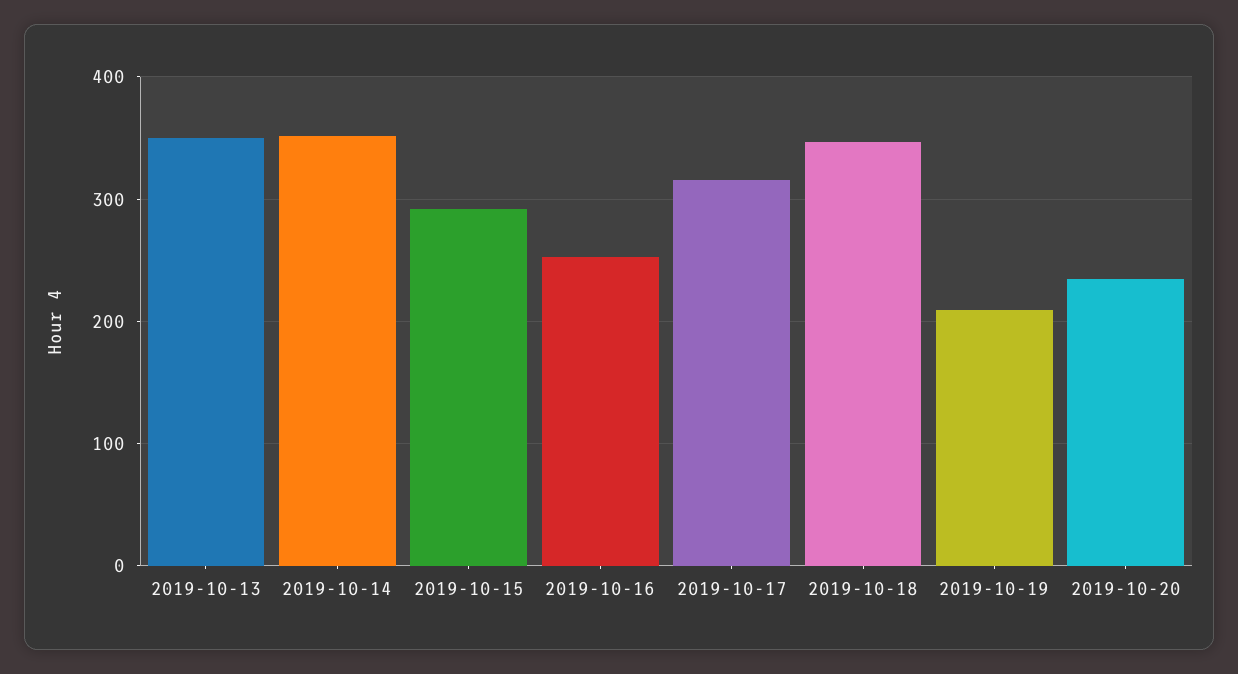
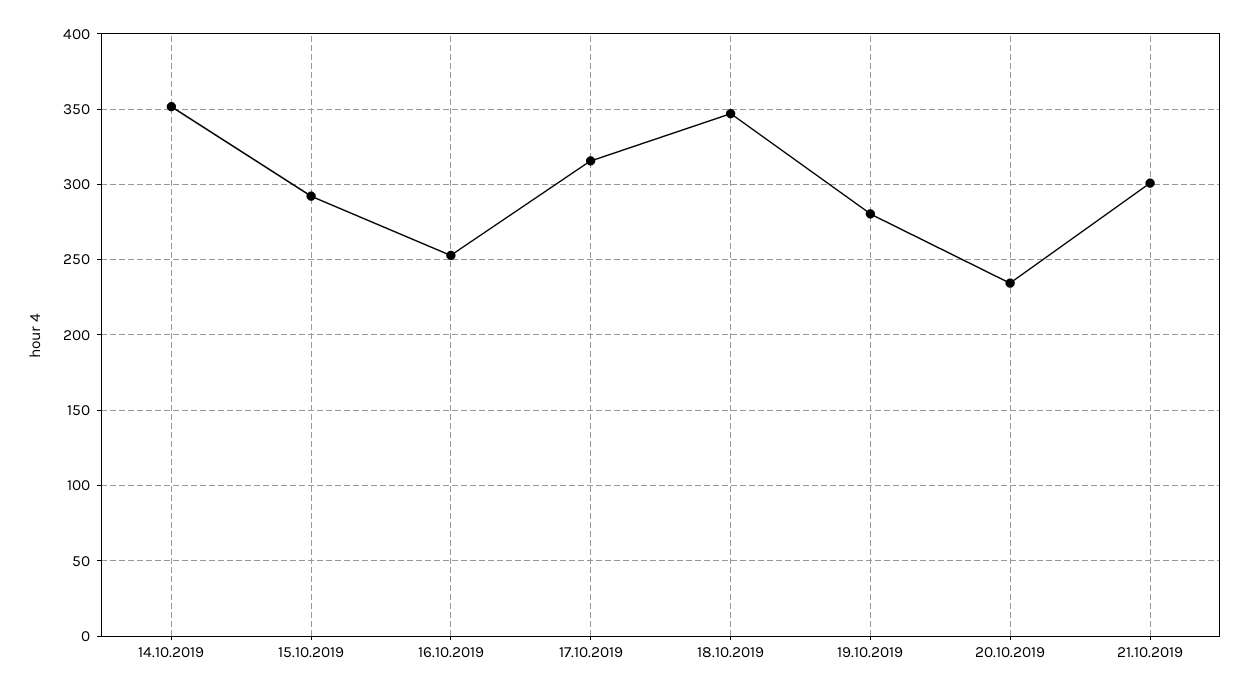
2019-10-13: 350 -> none
2019-10-19: 210 -> 280
21.10.2019: none -> 300

